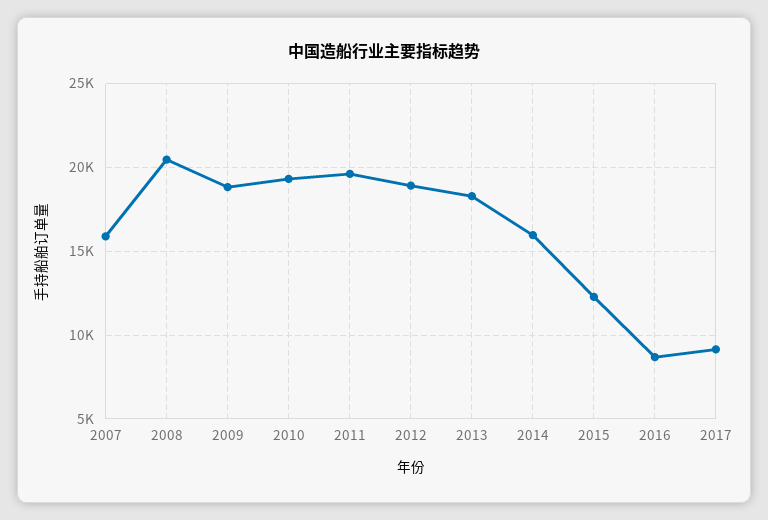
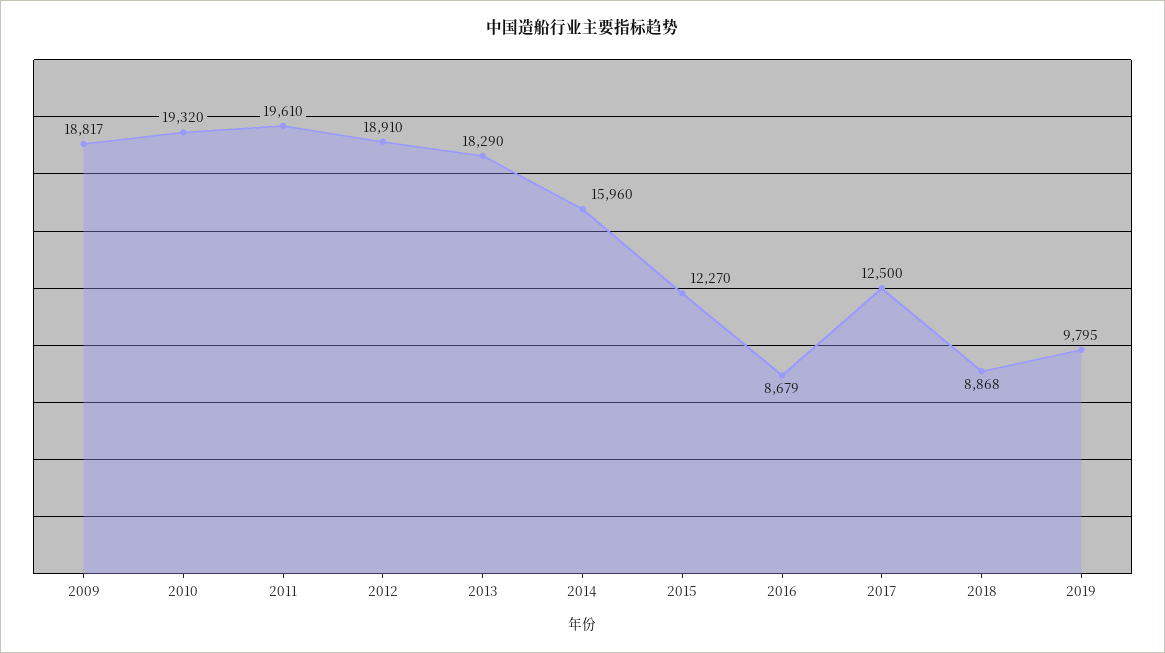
2007: 16000 -> none
2008: 20500 -> none
2017: 9000 -> 12500
2018: none -> 8868
2019: none -> 9795

